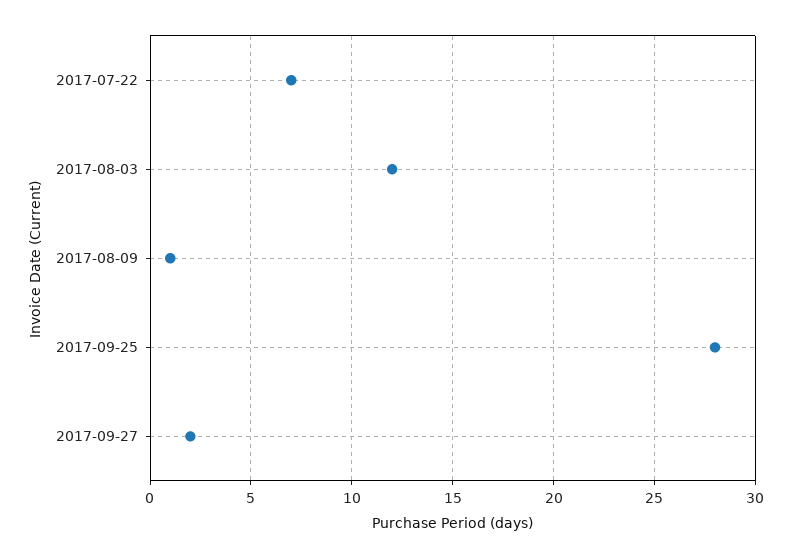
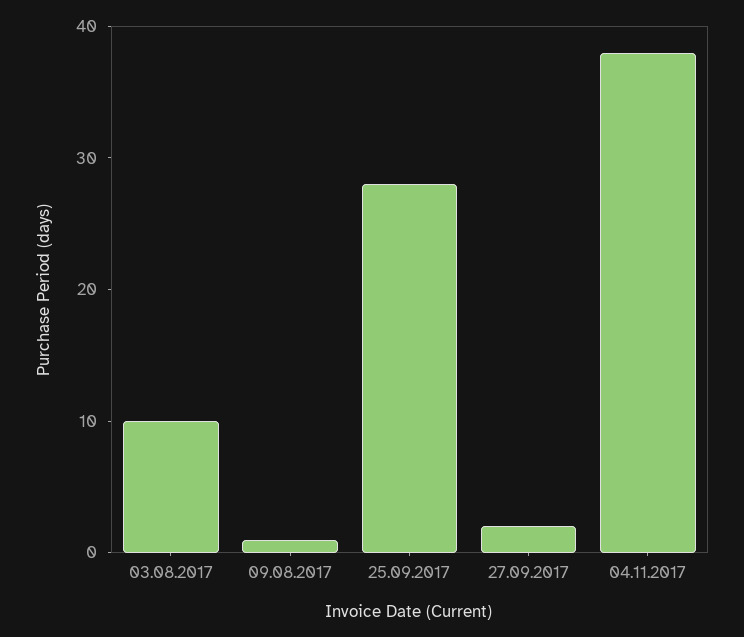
2017-07-22: 7 -> none
2017-08-03: 12 -> 10
04.11.2017: none -> 38

